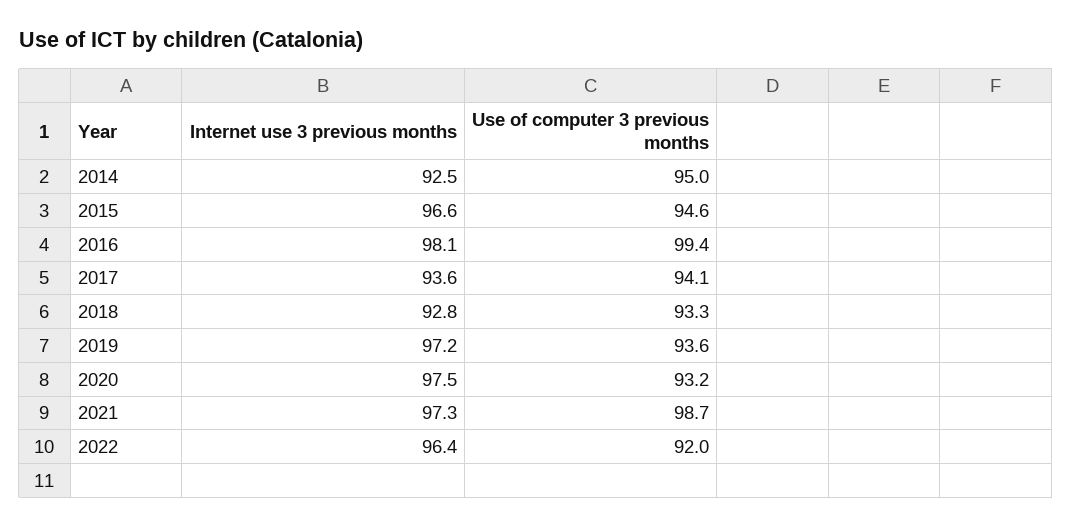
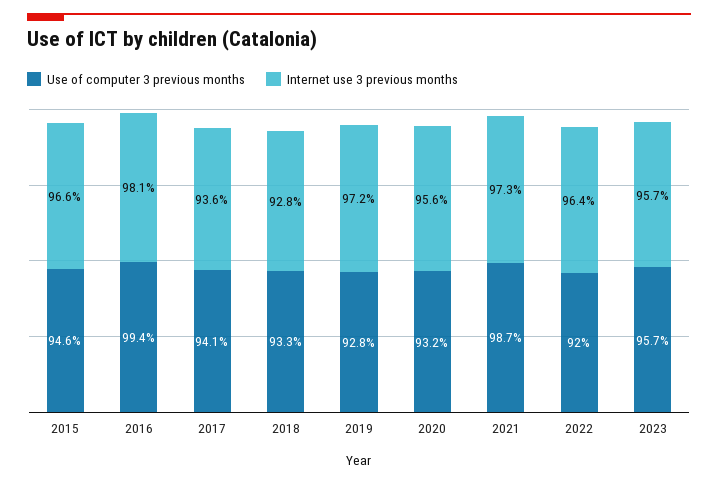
Internet use 3 previous months, 2014: 92.5 -> none
Use of computer 3 previous months, 2014: 95 -> none
Use of computer 3 previous months, 2019: 93.6 -> 92.8
Internet use 3 previous months, 2020: 97.5 -> 95.6
Use of computer 3 previous months, 2023: none -> 95.7
Internet use 3 previous months, 2023: none -> 95.7

